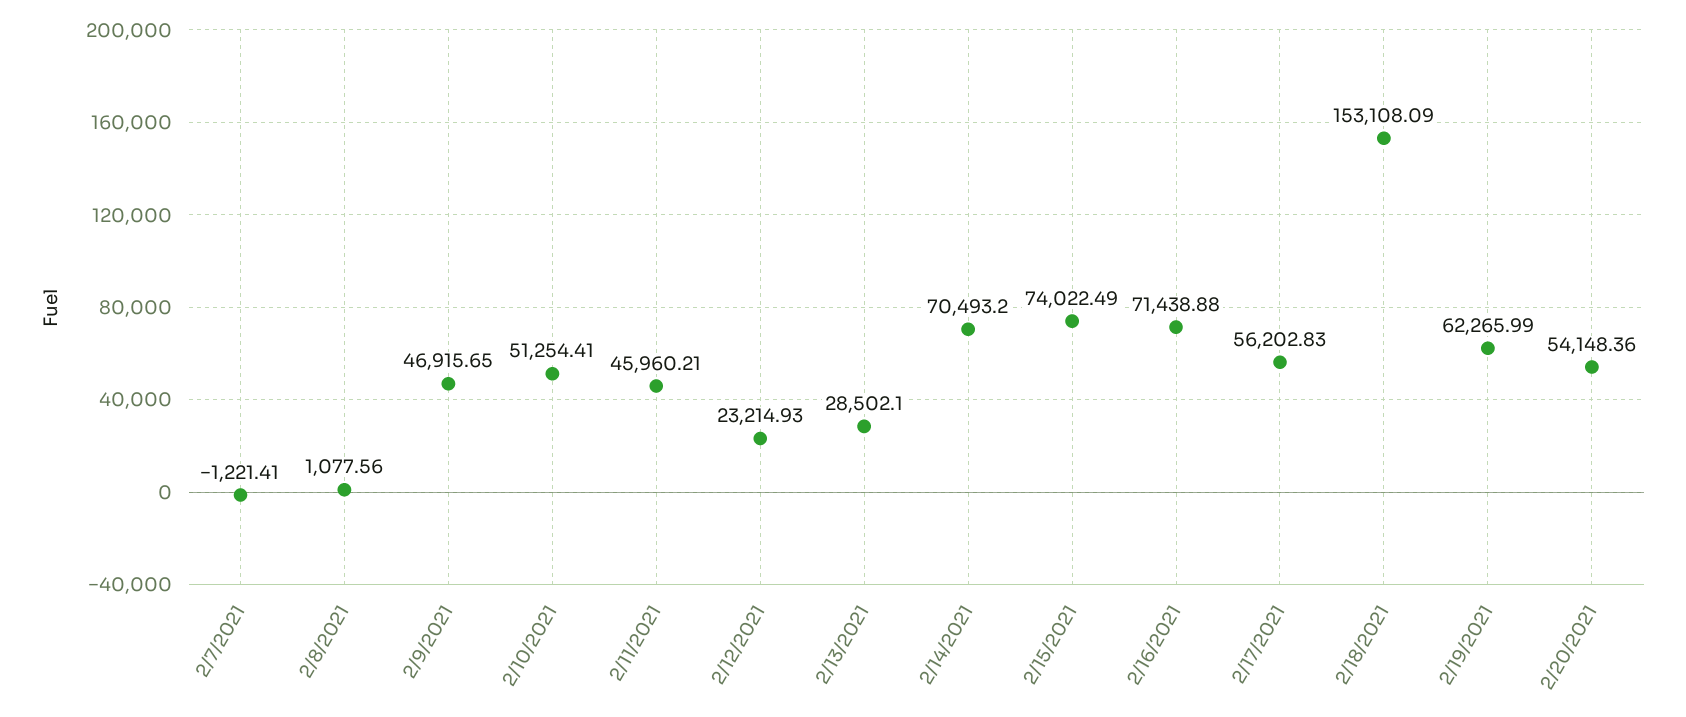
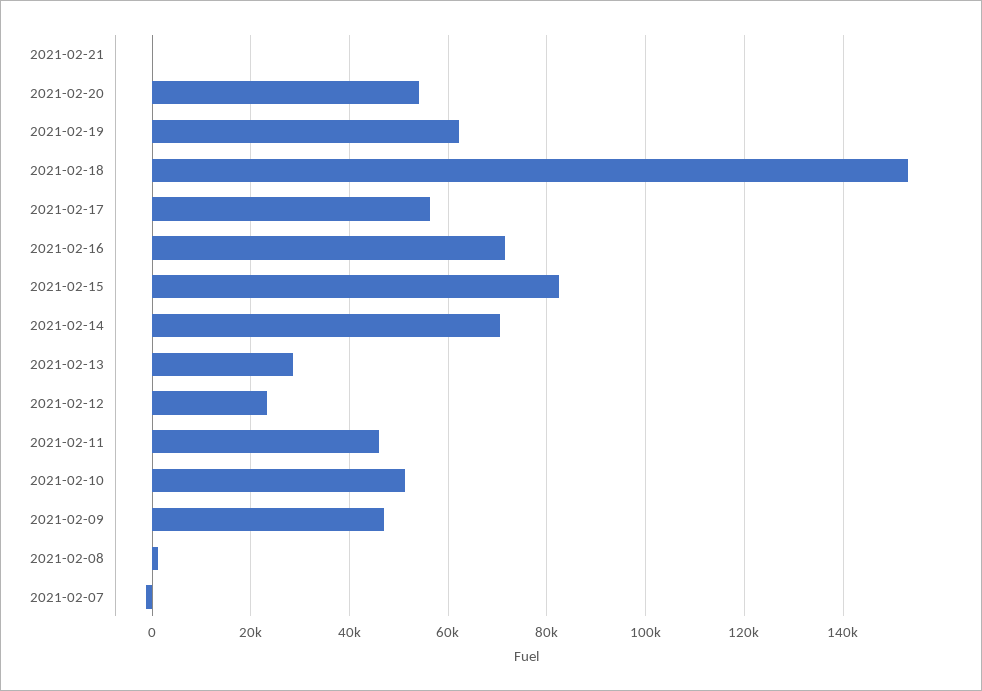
2/15/2021: 74022.49 -> 82000
2021-02-21: none -> 0

